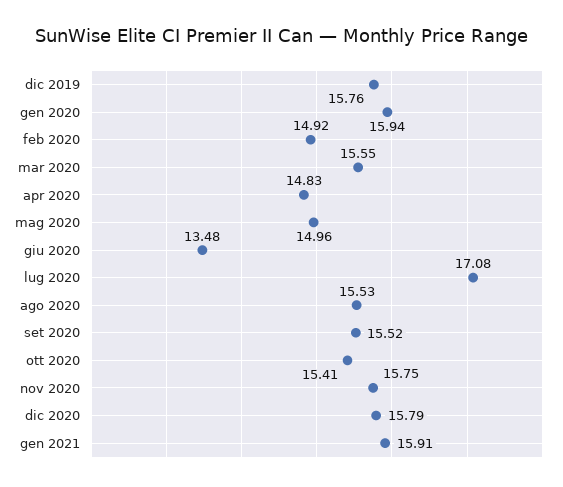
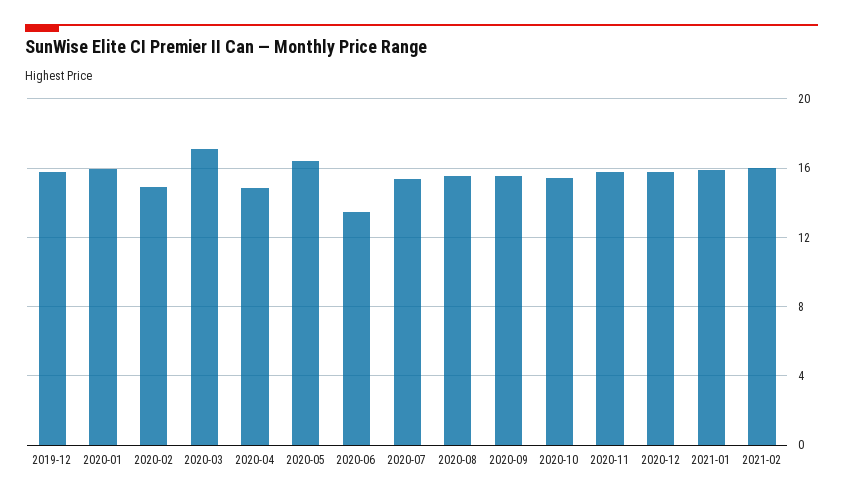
mar 2020: 15.55 -> 17
mag 2020: 14.96 -> 16.5
lug 2020: 17.08 -> 15.5
2021-02: none -> 16

